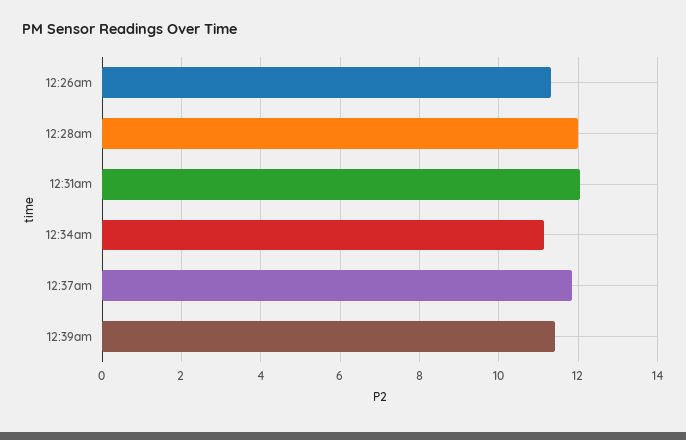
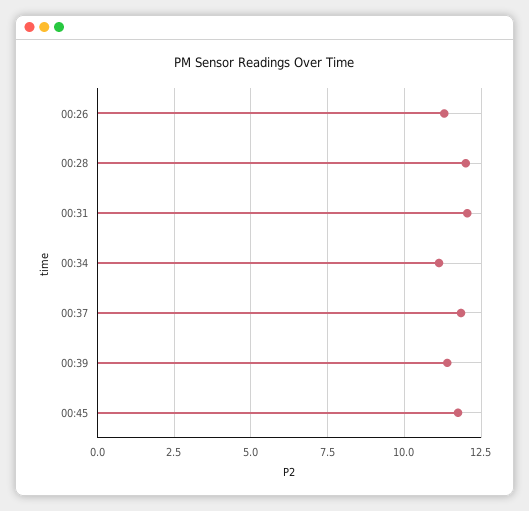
00:45: none -> 11.75

